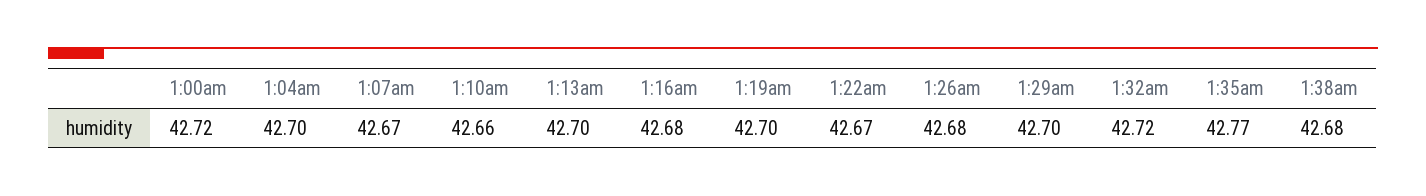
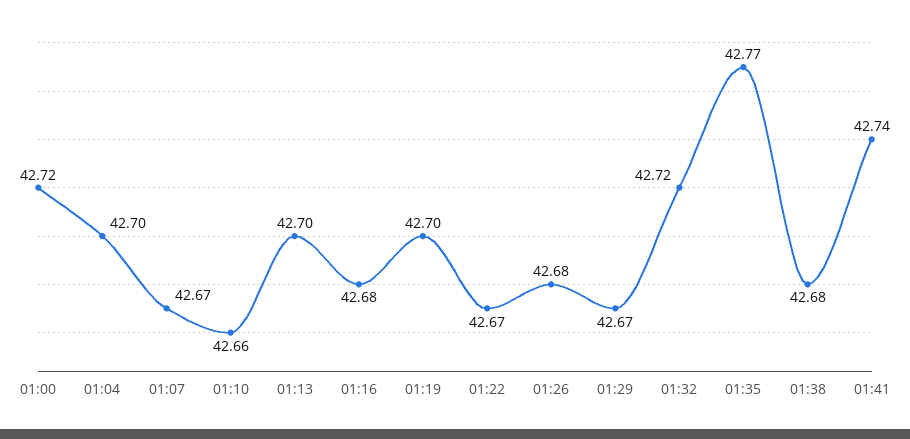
1:29am: 42.7 -> 42.67
01:41: none -> 42.74

